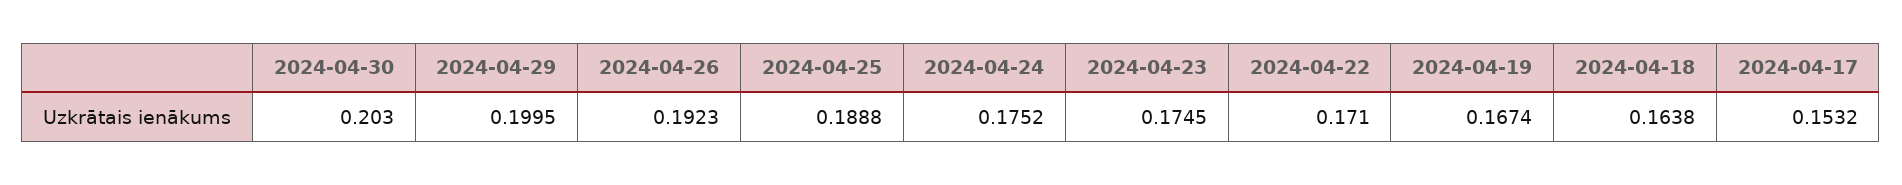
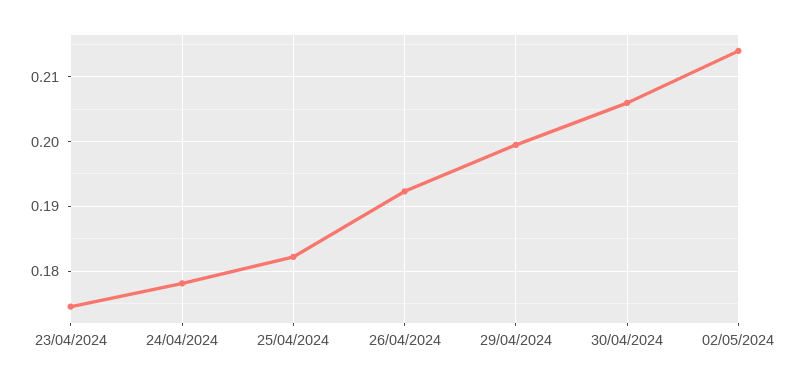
2024-04-30: 0.203 -> 0.206
2024-04-25: 0.1888 -> 0.182
2024-04-24: 0.1752 -> 0.178
2024-04-22: 0.171 -> none
2024-04-19: 0.1674 -> none
2024-04-18: 0.1638 -> none
2024-04-17: 0.1532 -> none
02/05/2024: none -> 0.214

